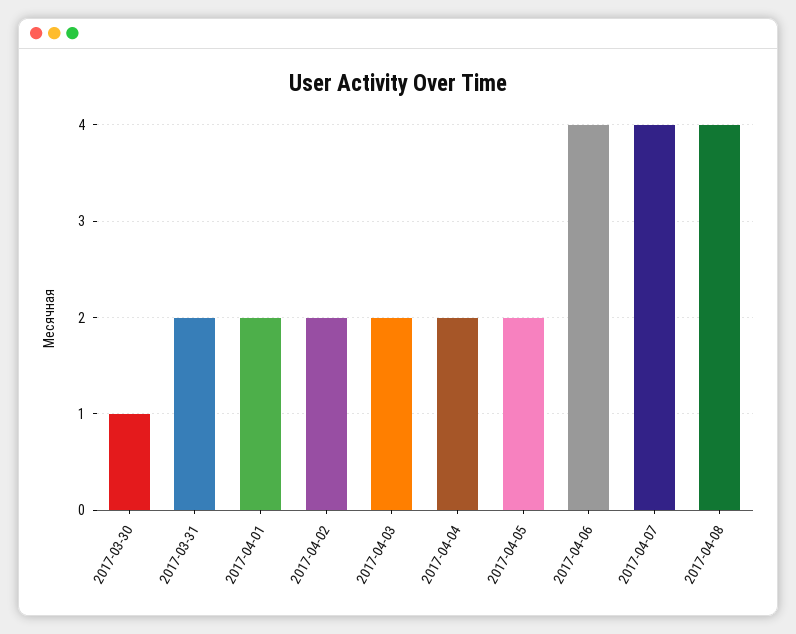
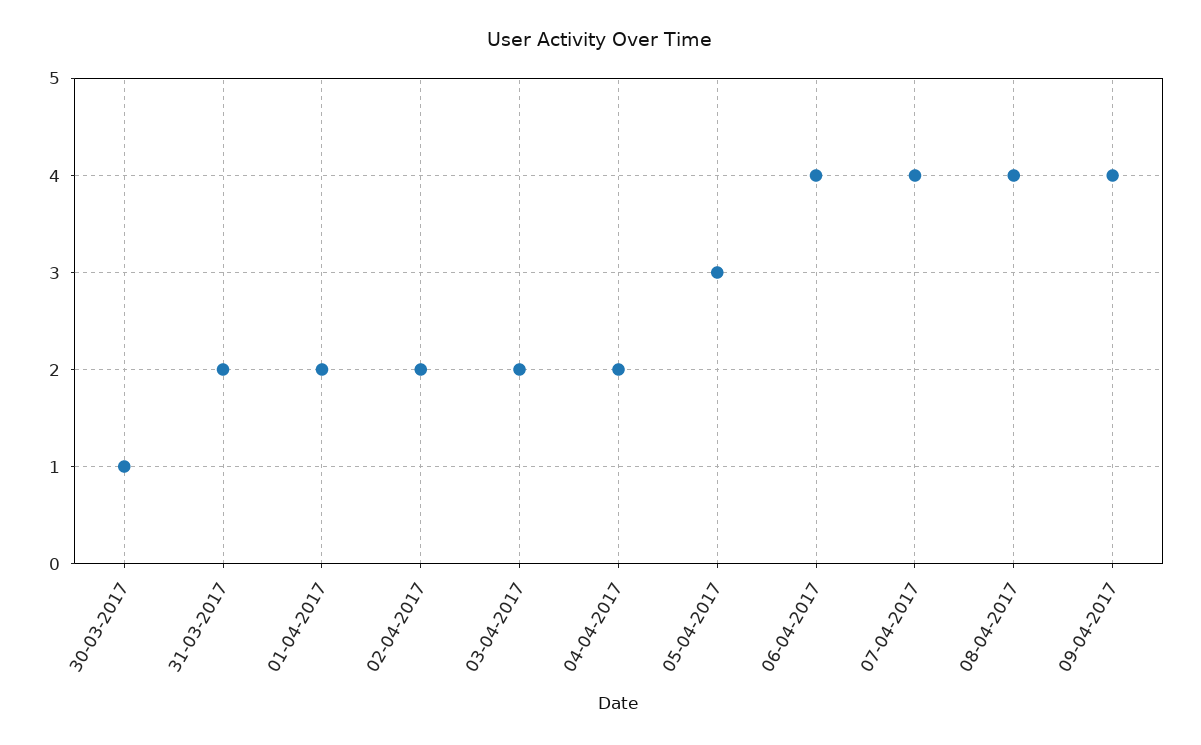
2017-04-05: 2 -> 3
09-04-2017: none -> 4

